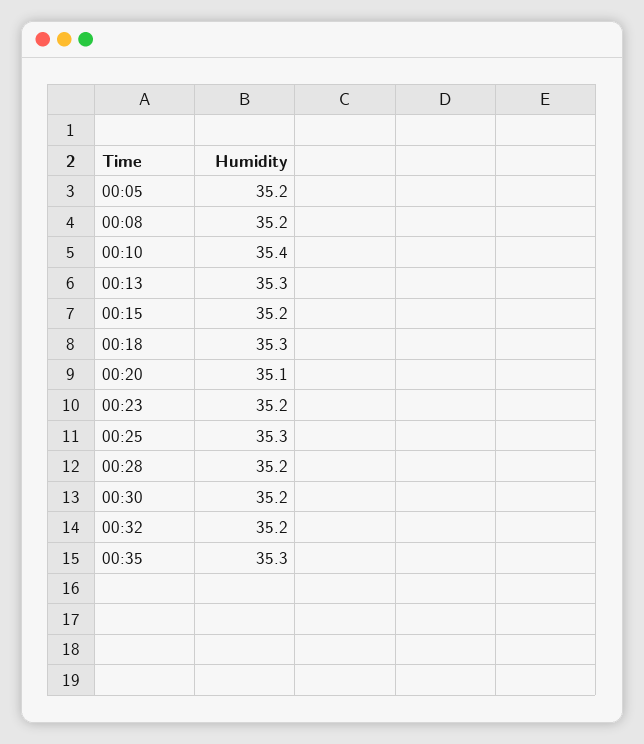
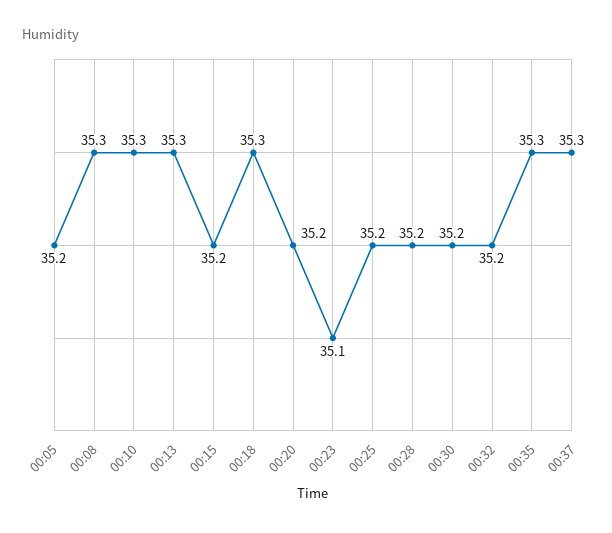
00:08: 35.2 -> 35.3
00:10: 35.4 -> 35.3
00:20: 35.1 -> 35.2
00:23: 35.2 -> 35.1
00:25: 35.3 -> 35.2
00:37: none -> 35.3

